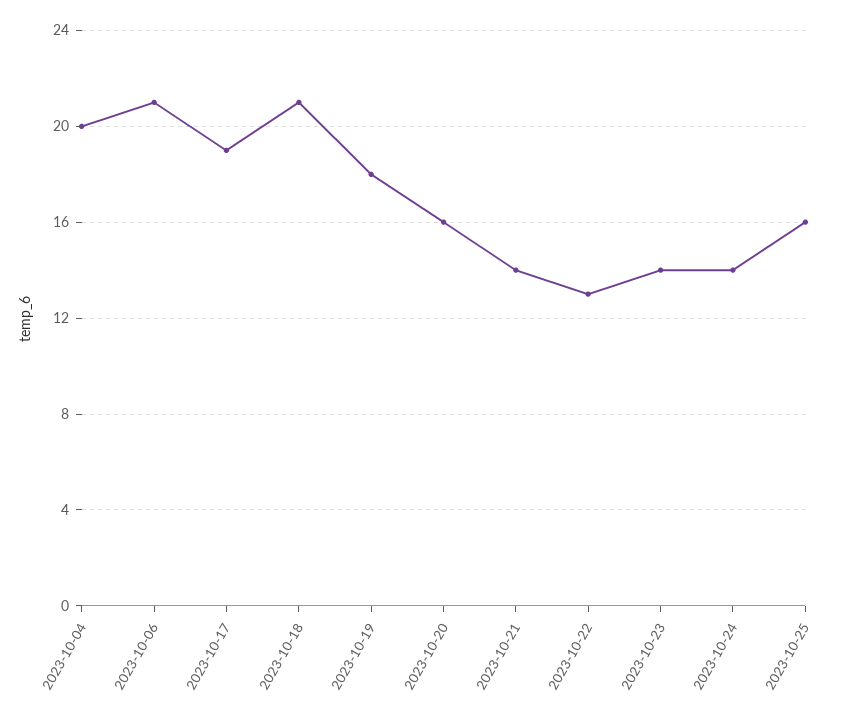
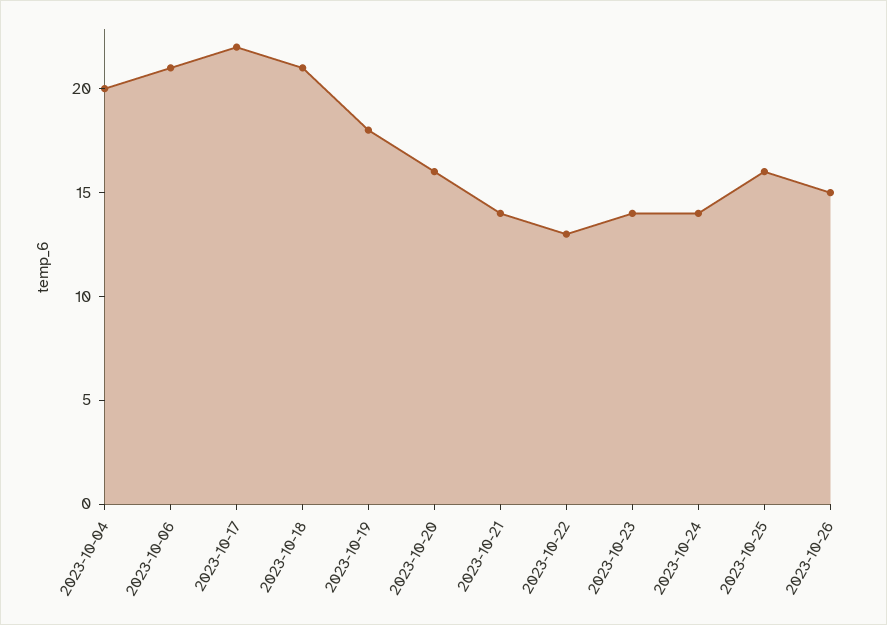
2023-10-17: 19 -> 22
2023-10-26: none -> 15

